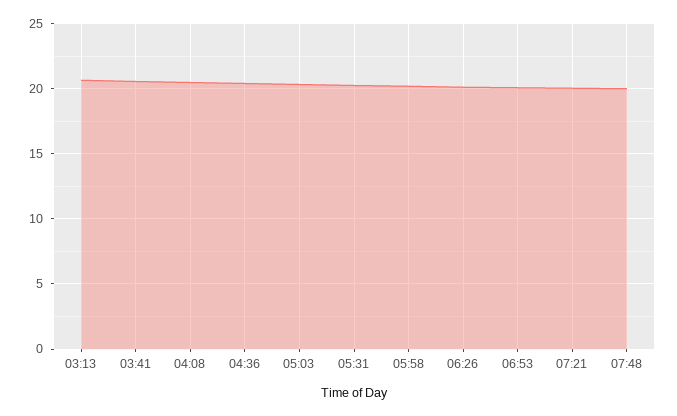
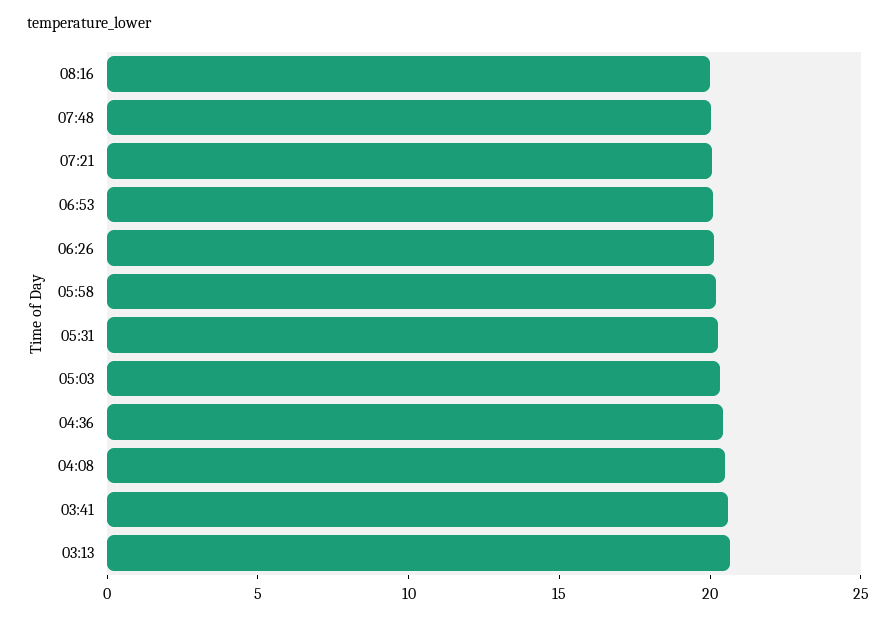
08:16: none -> 20

